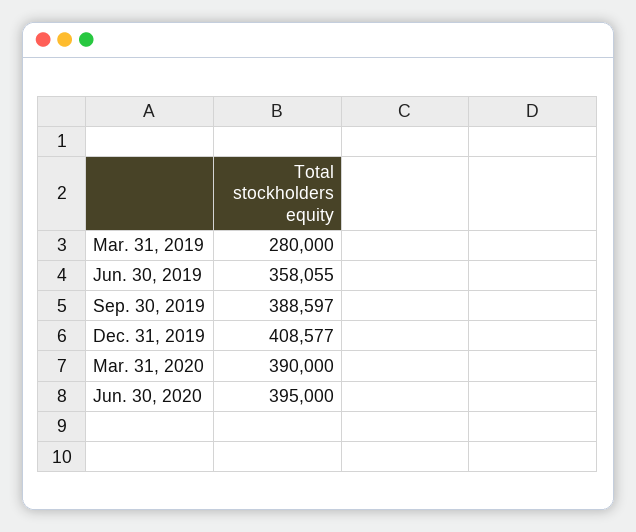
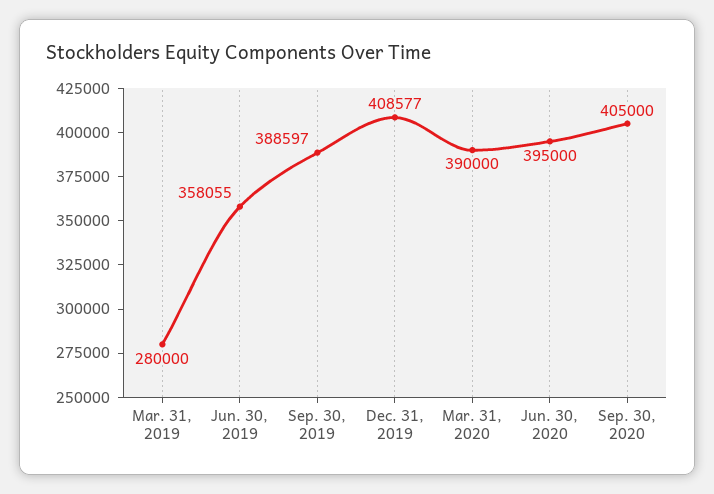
Sep. 30, 2020: none -> 405000

